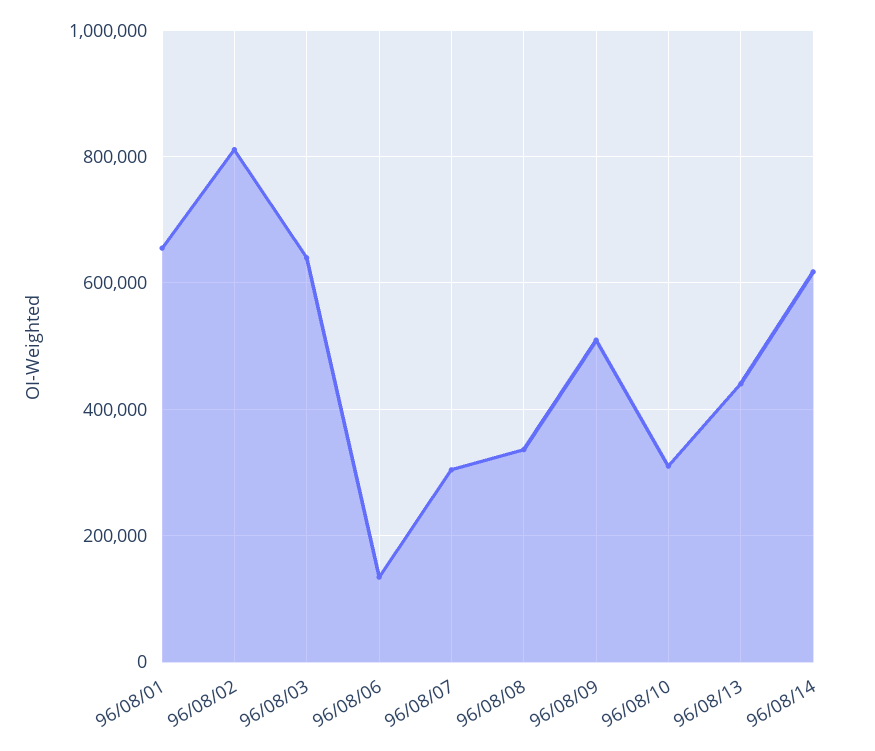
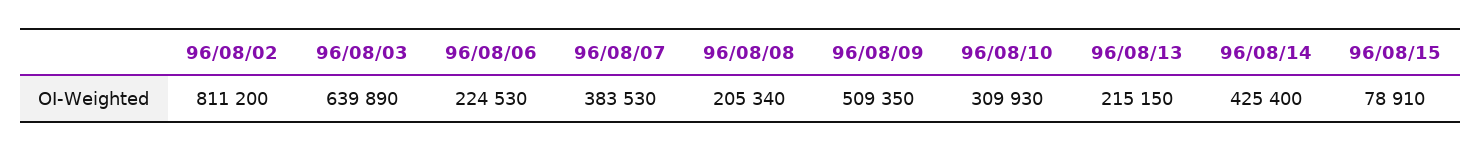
96/08/01: 660000 -> none
96/08/06: 140000 -> 224530
96/08/07: 300000 -> 383530
96/08/08: 340000 -> 205340
96/08/13: 440000 -> 215150
96/08/14: 620000 -> 425400
96/08/15: none -> 78910

